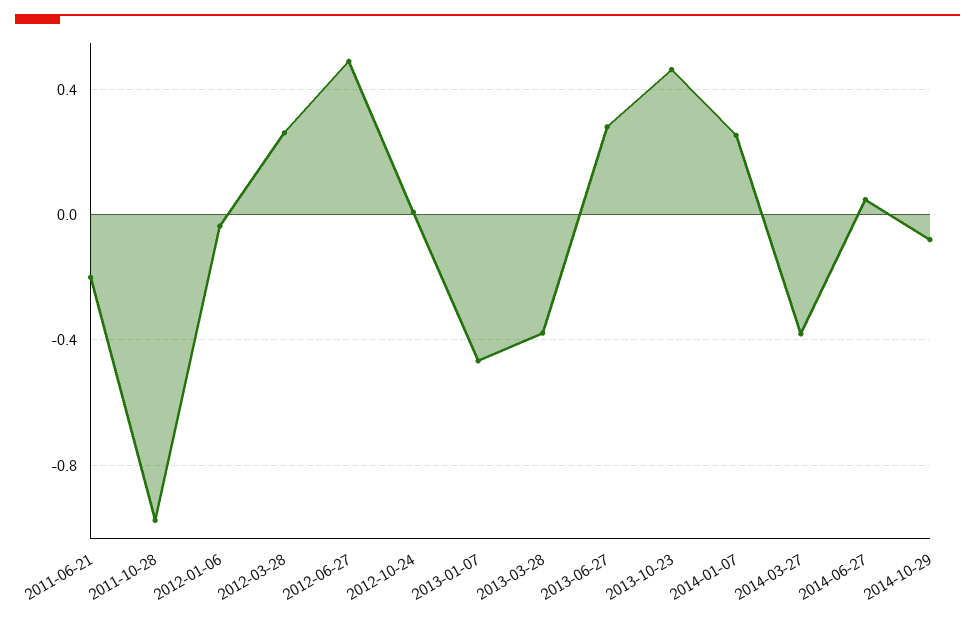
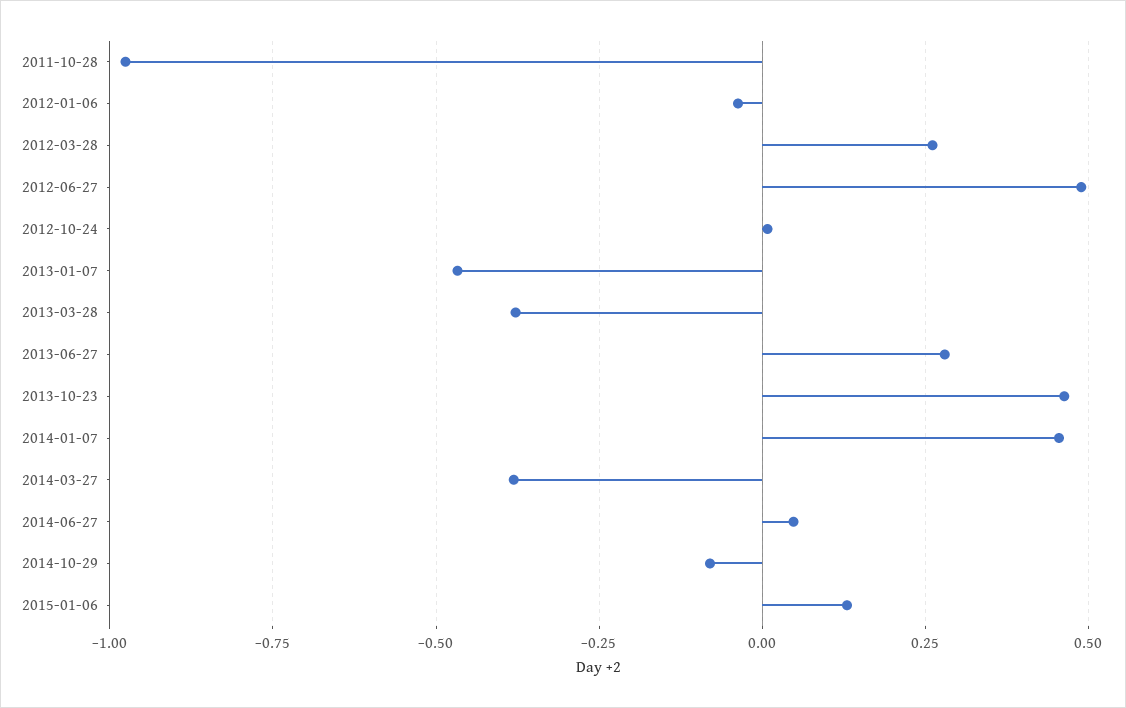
2011-06-21: -0.2 -> none
2014-01-07: 0.25 -> 0.45
2015-01-06: none -> 0.125

